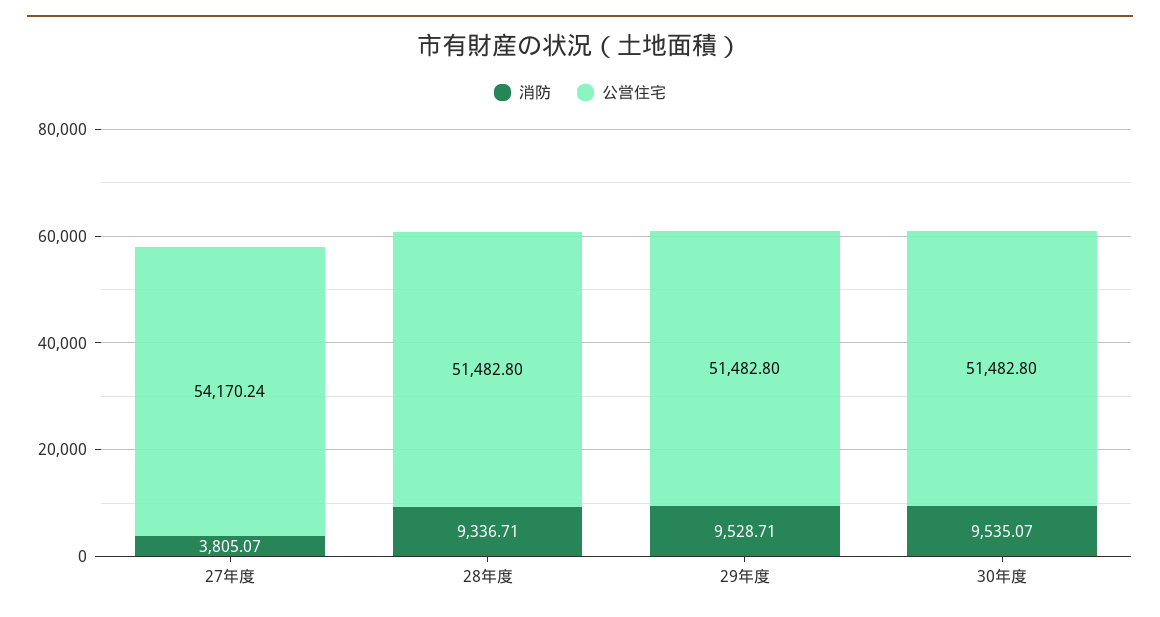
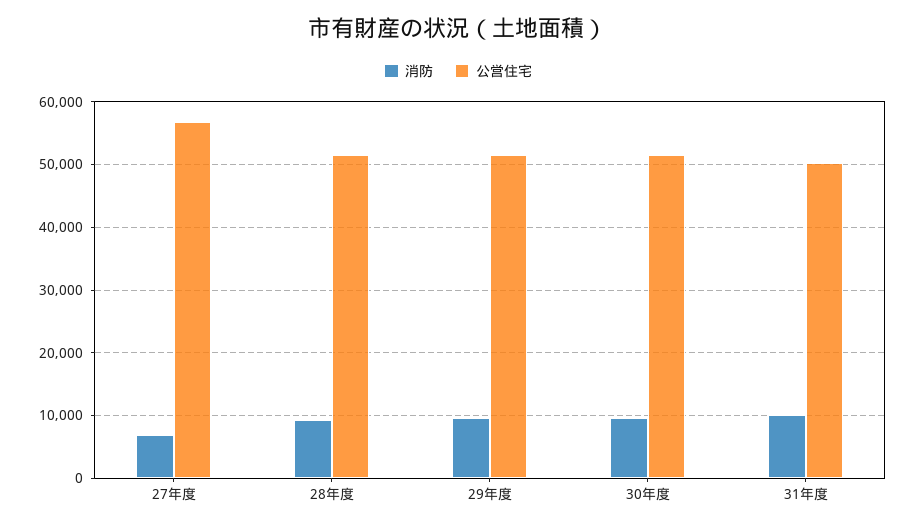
消防, 27年度: 3805.07 -> 7000
公営住宅, 27年度: 54170.24 -> 57000
消防, 31年度: none -> 10000
公営住宅, 31年度: none -> 50000

